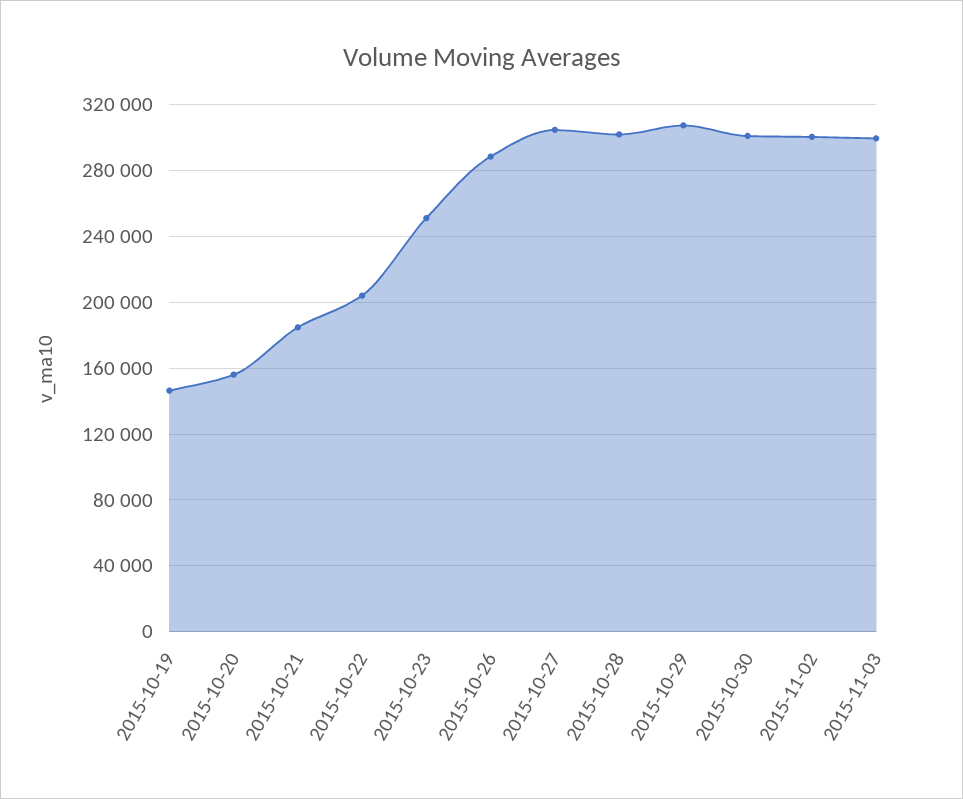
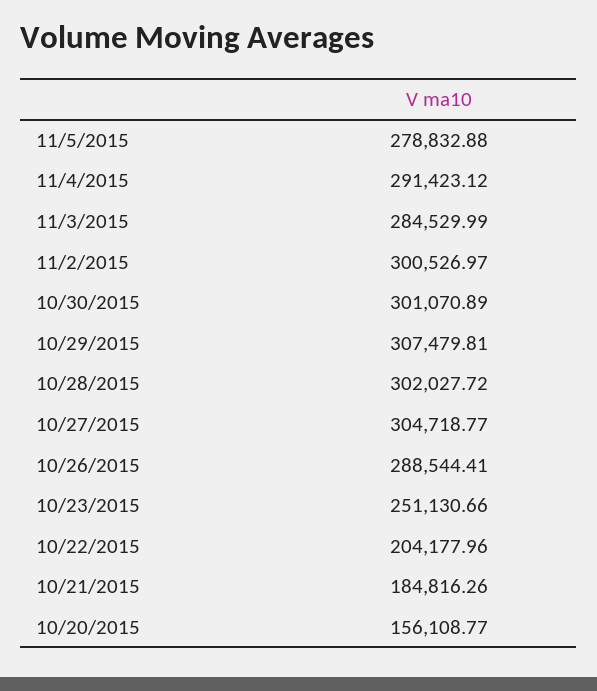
2015-10-19: 145000 -> none
2015-11-03: 300000 -> 284529.99
11/5/2015: none -> 278832.88
11/4/2015: none -> 291423.12

